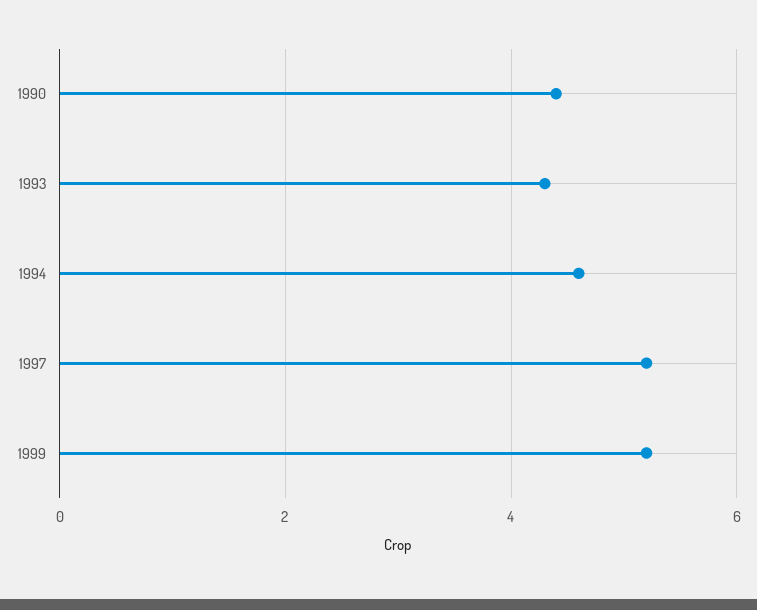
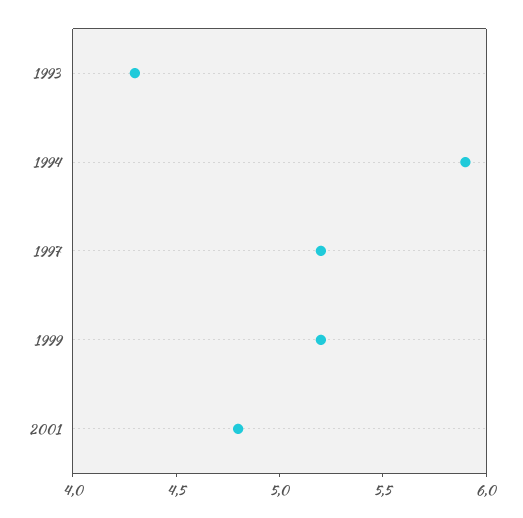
1990: 4.5 -> none
1994: 4.5 -> 5.9
2001: none -> 4.8

